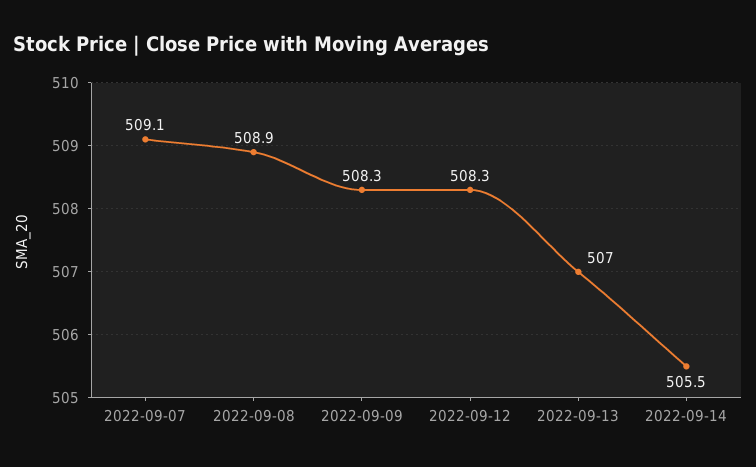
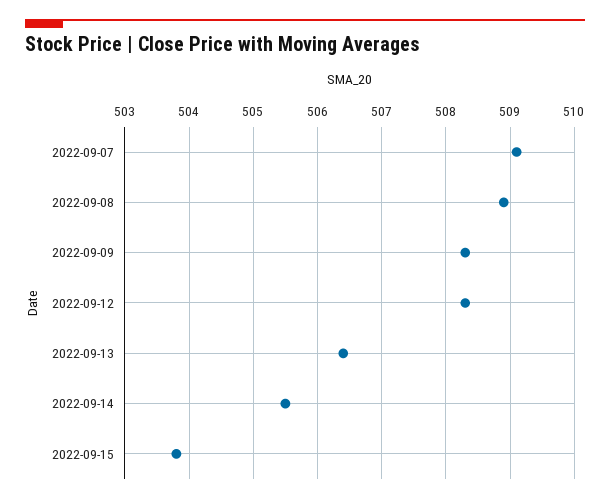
2022-09-13: 507 -> 506.4
2022-09-15: none -> 503.8

